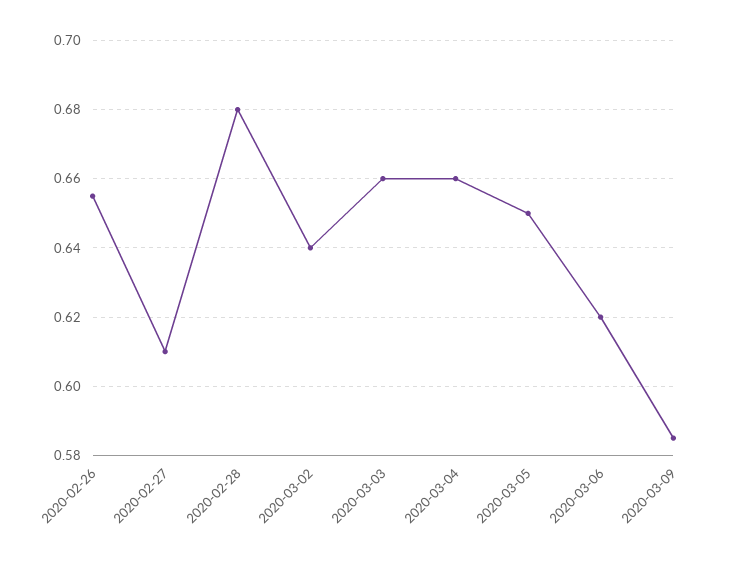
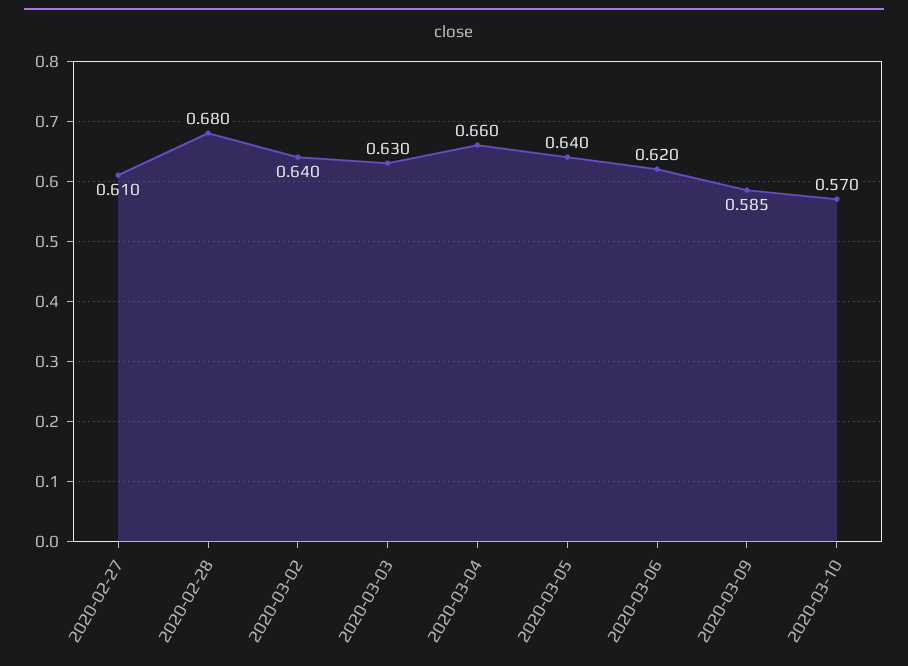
2020-02-26: 0.655 -> none
2020-03-03: 0.66 -> 0.63
2020-03-05: 0.65 -> 0.64
2020-03-10: none -> 0.57

